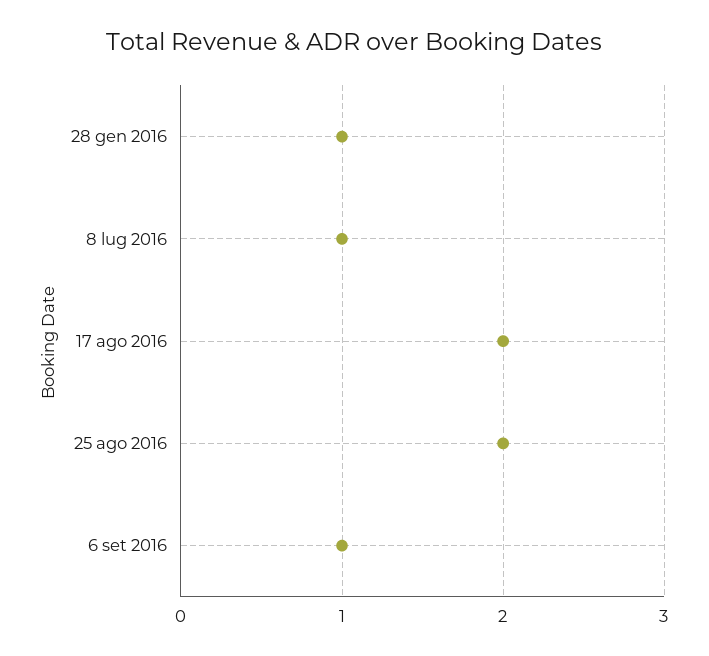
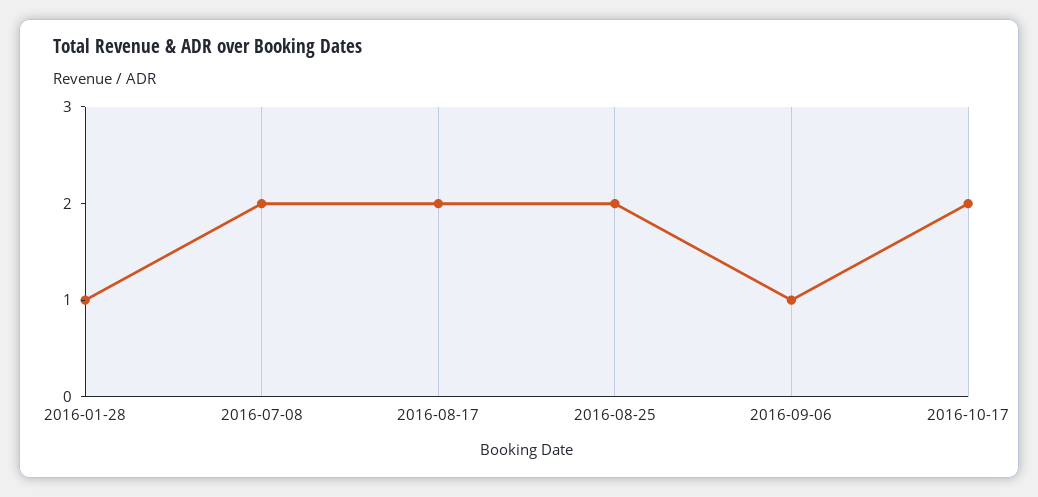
8 lug 2016: 1 -> 2
2016-10-17: none -> 2

